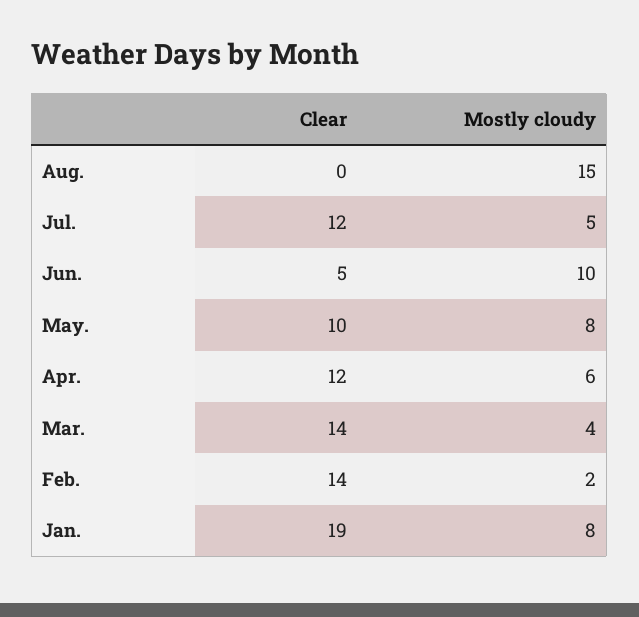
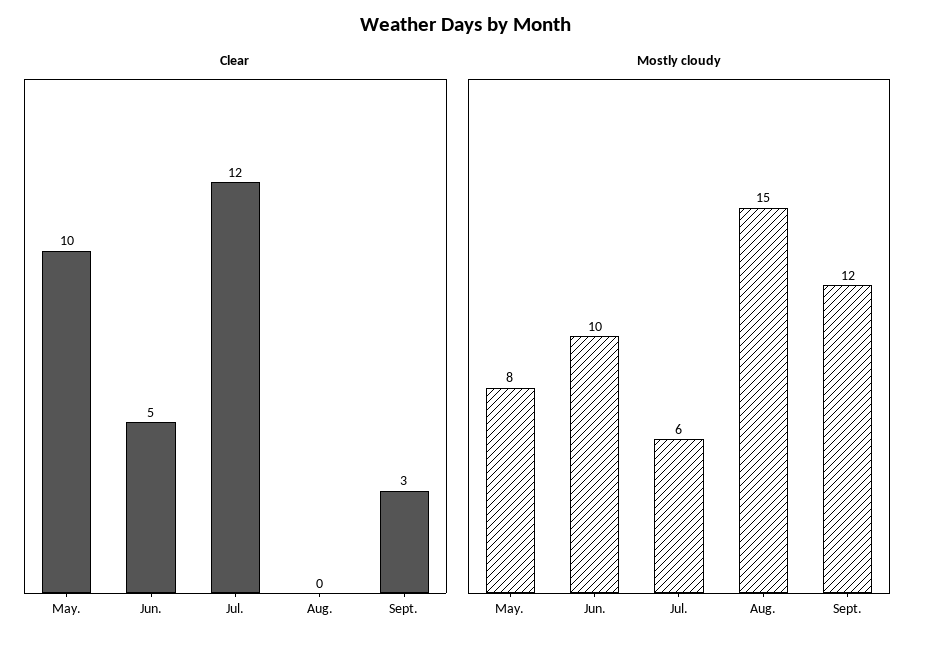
Mostly cloudy, Jul.: 5 -> 6
Clear, Apr.: 12 -> none
Mostly cloudy, Apr.: 6 -> none
Clear, Mar.: 14 -> none
Mostly cloudy, Mar.: 4 -> none
Clear, Feb.: 14 -> none
Mostly cloudy, Feb.: 2 -> none
Clear, Jan.: 19 -> none
Mostly cloudy, Jan.: 8 -> none
Clear, Sept.: none -> 3
Mostly cloudy, Sept.: none -> 12

